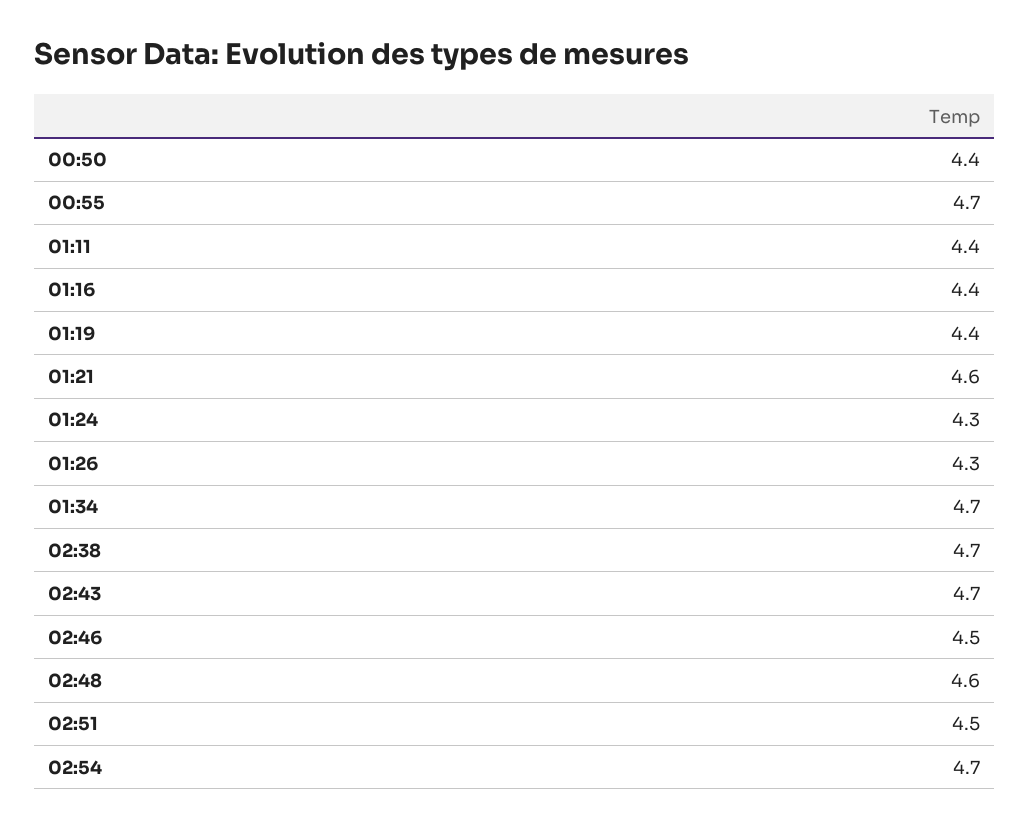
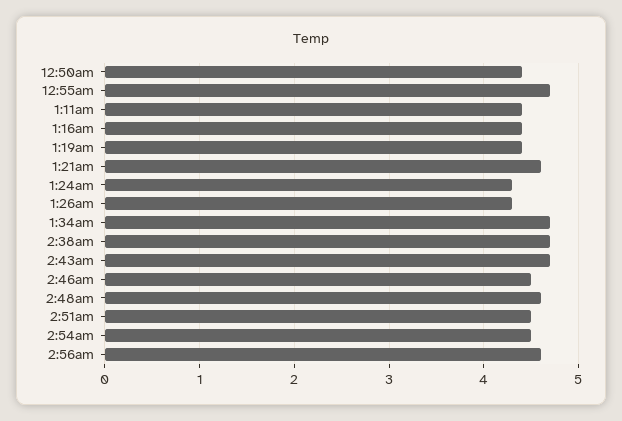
02:54: 4.7 -> 4.5
2:56am: none -> 4.6

